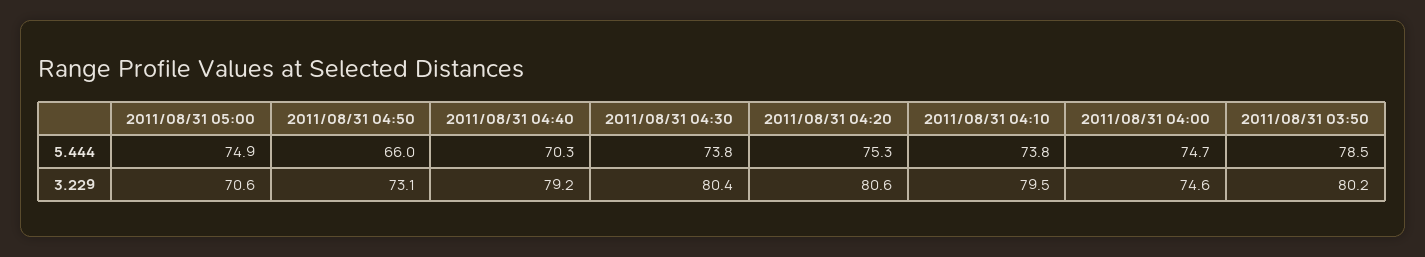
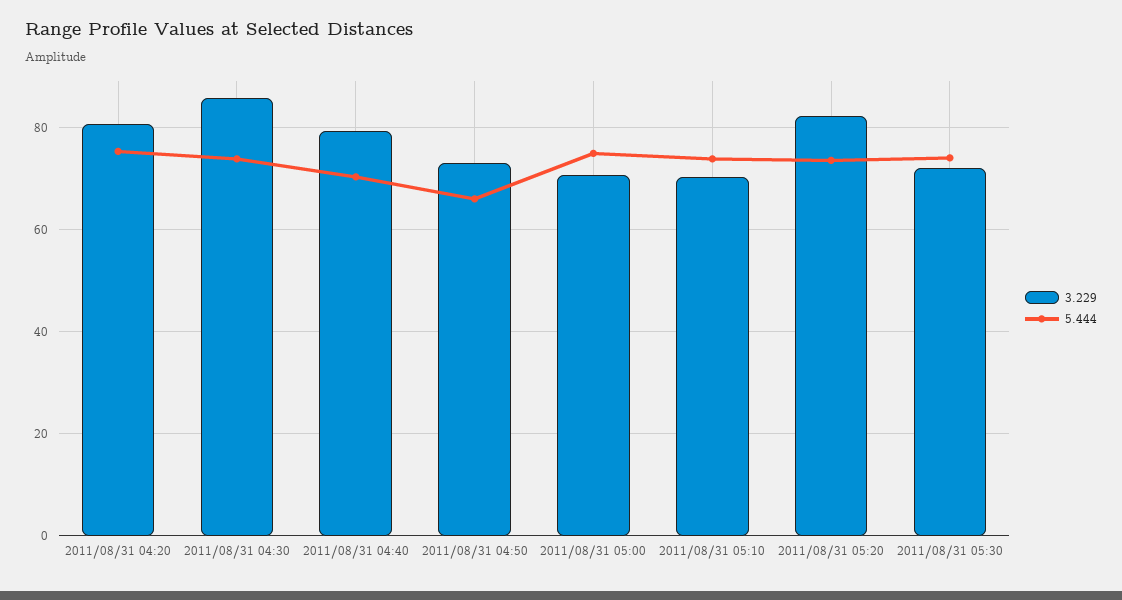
5.444, 2011/08/31 04:10: 73.8 -> none
5.444, 2011/08/31 04:00: 74.7 -> none
5.444, 2011/08/31 03:50: 78.5 -> none
3.229, 2011/08/31 04:30: 80.4 -> 86
3.229, 2011/08/31 04:10: 79.5 -> none
3.229, 2011/08/31 04:00: 74.6 -> none
3.229, 2011/08/31 03:50: 80.2 -> none
3.229, 2011/08/31 05:10: none -> 70
5.444, 2011/08/31 05:10: none -> 74
3.229, 2011/08/31 05:20: none -> 82
5.444, 2011/08/31 05:20: none -> 74
3.229, 2011/08/31 05:30: none -> 72
5.444, 2011/08/31 05:30: none -> 74

